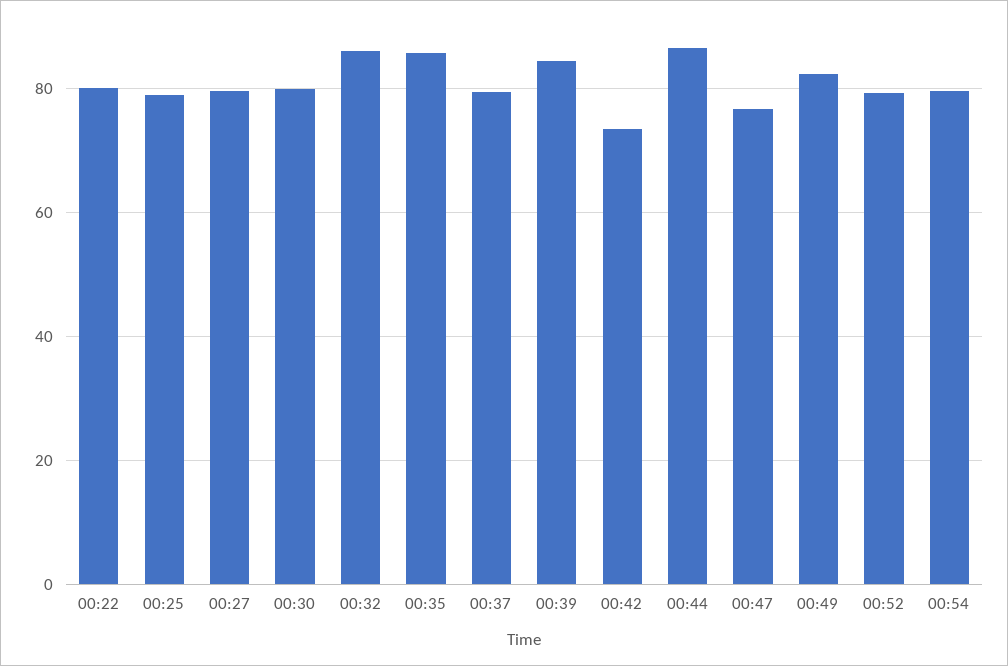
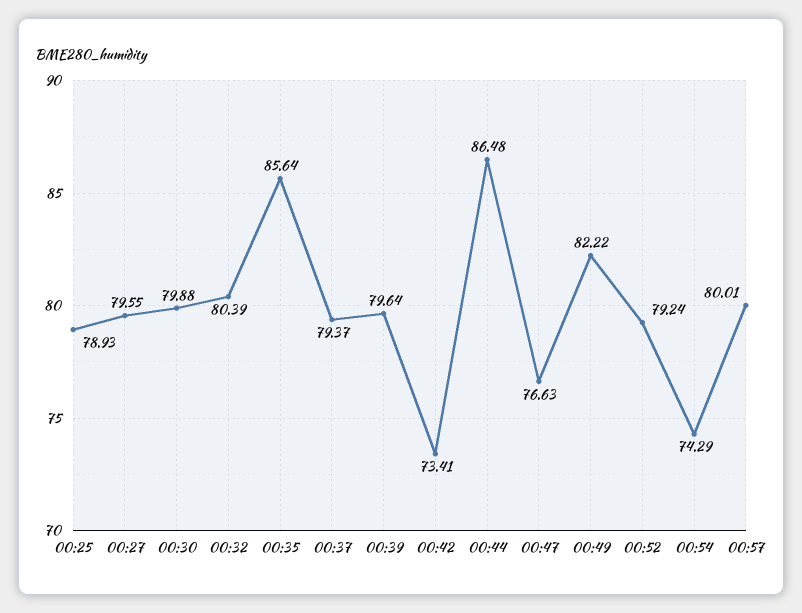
00:22: 80 -> none
00:32: 86 -> 80.39
00:39: 84 -> 79.64
00:54: 80 -> 74.29
00:57: none -> 80.01

